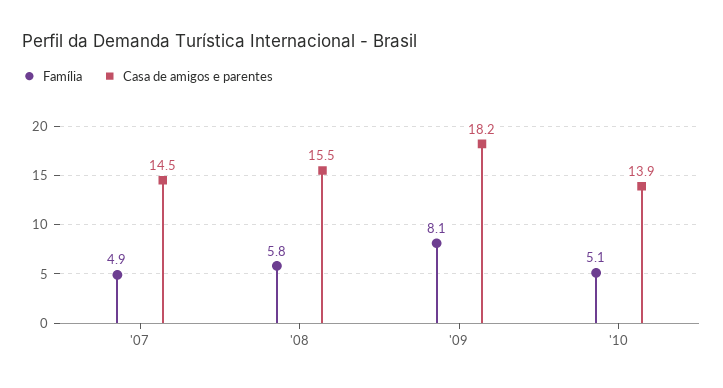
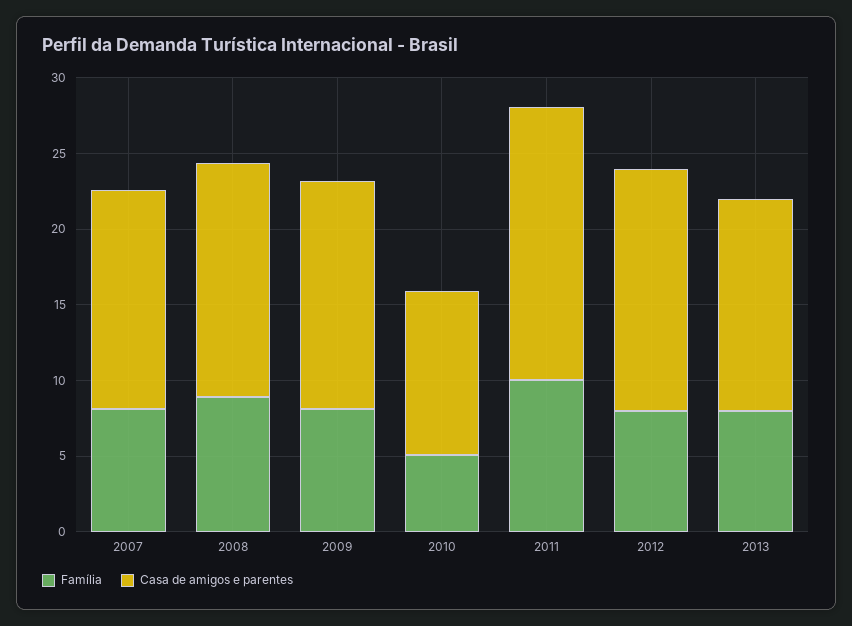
Família, '07: 4.9 -> 8
Família, '08: 5.8 -> 9
Casa de amigos e parentes, '09: 18.2 -> 15
Casa de amigos e parentes, '10: 13.9 -> 11
Família, 2011: none -> 10
Casa de amigos e parentes, 2011: none -> 18
Família, 2012: none -> 8
Casa de amigos e parentes, 2012: none -> 16
Família, 2013: none -> 8
Casa de amigos e parentes, 2013: none -> 14

